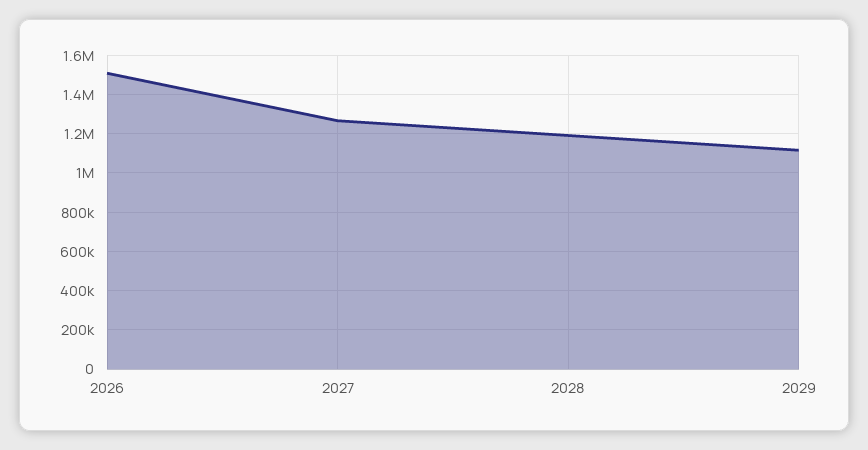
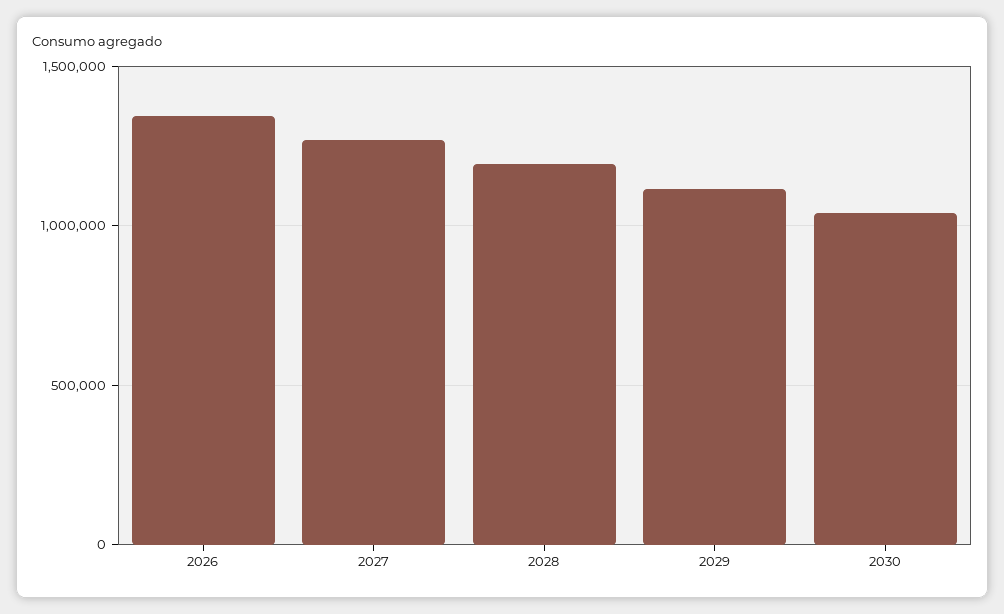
2026: 1500000 -> 1350000
2030: none -> 1050000

